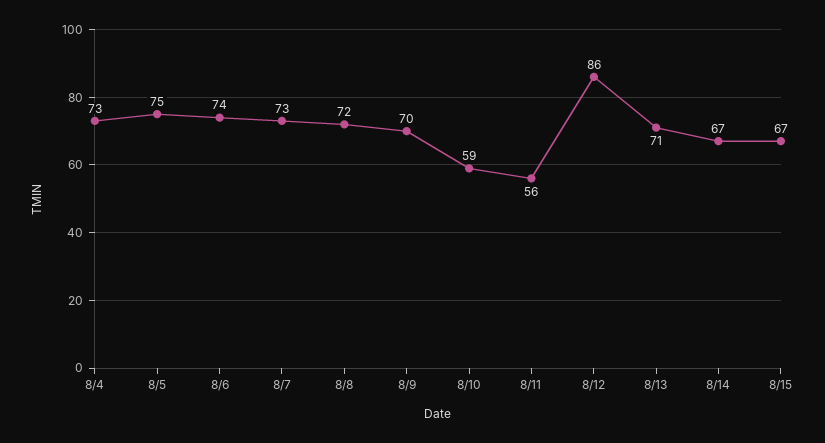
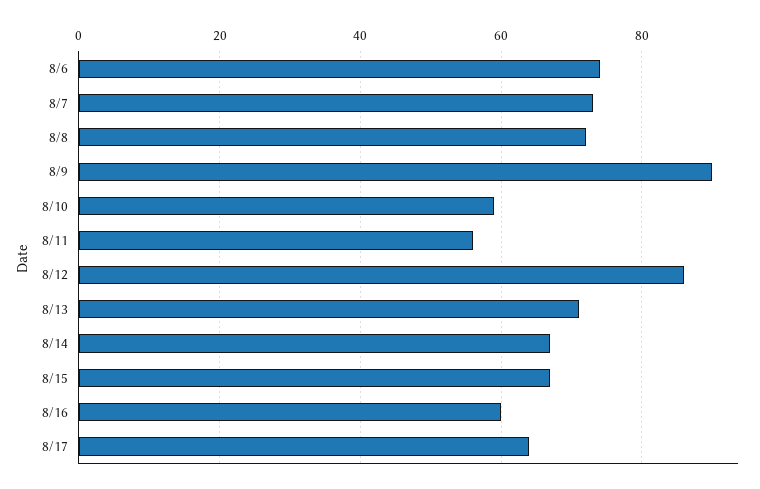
8/4: 73 -> none
8/5: 75 -> none
8/9: 70 -> 90
8/16: none -> 60
8/17: none -> 65

